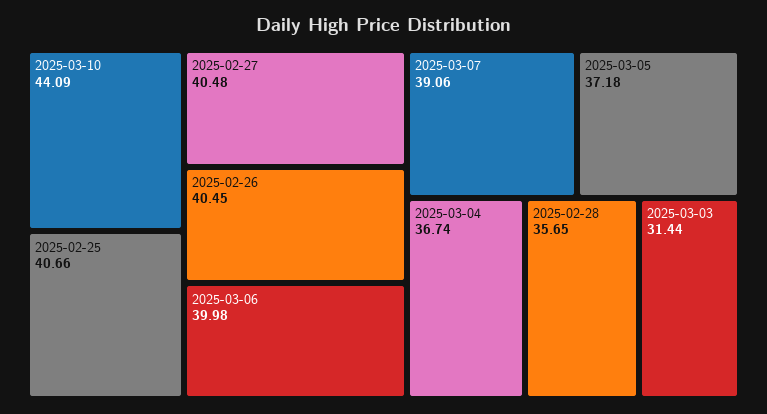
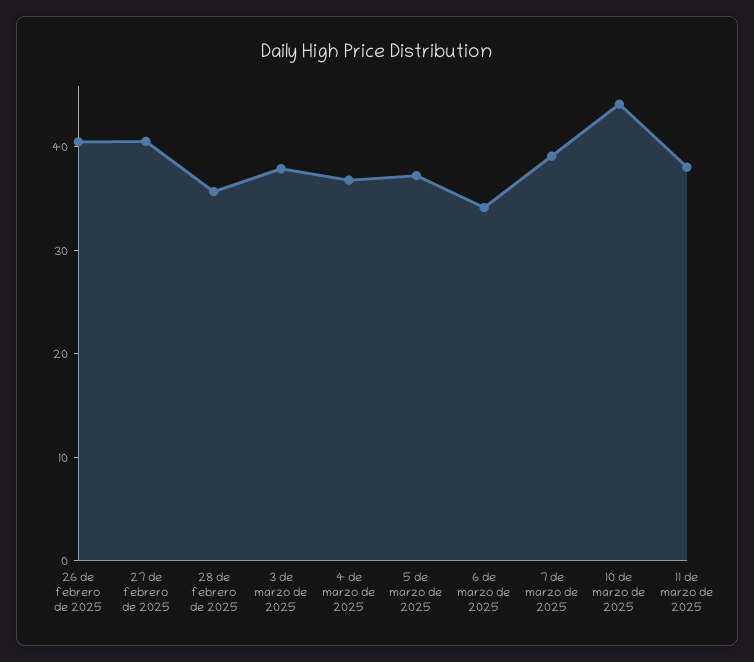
2025-02-25: 40.66 -> none
2025-03-06: 39.98 -> 34
2025-03-03: 31.44 -> 38
11 de marzo de 2025: none -> 38

